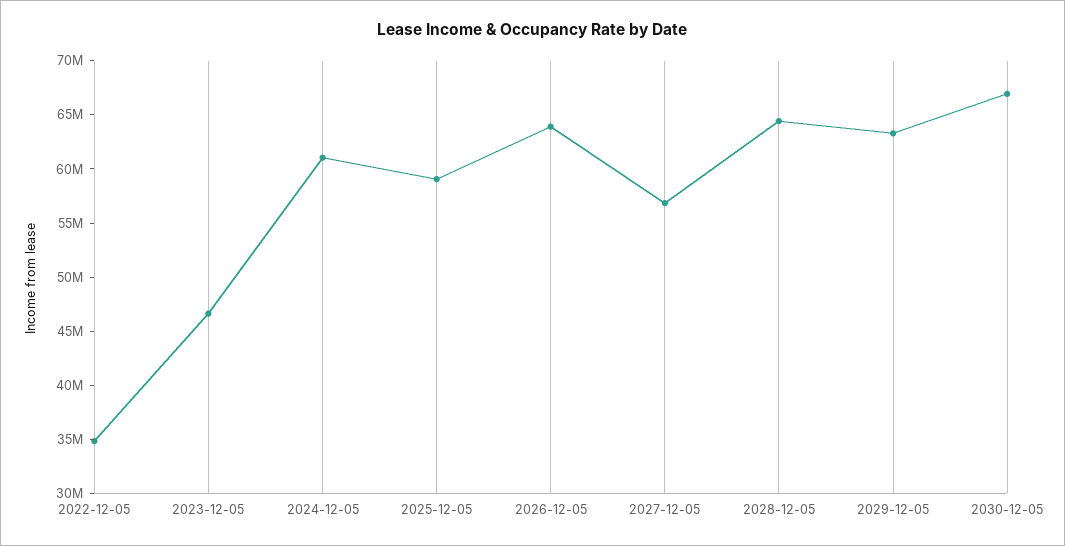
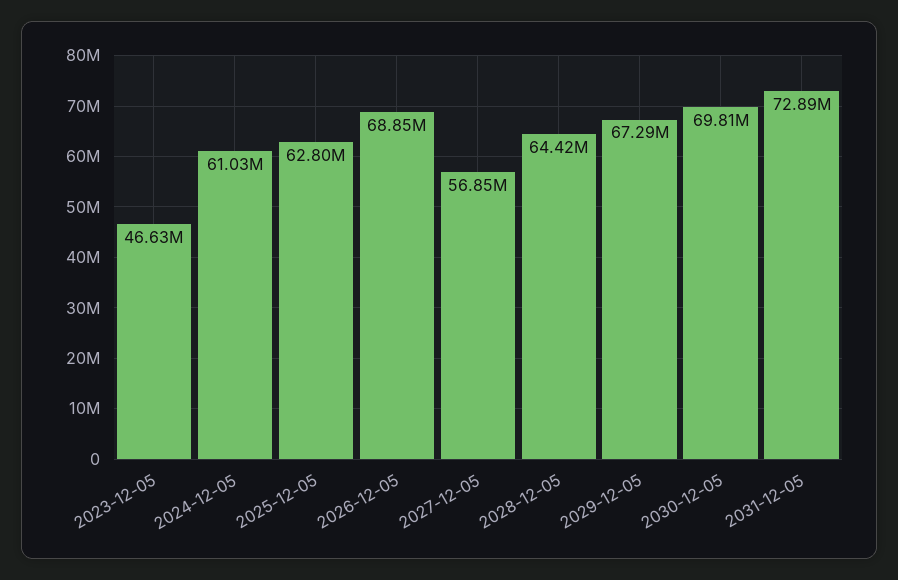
2022-12-05: 35000000 -> none
2025-12-05: 59000000 -> 62800000
2026-12-05: 64000000 -> 68850000
2029-12-05: 63000000 -> 67290000
2030-12-05: 67000000 -> 69810000
2031-12-05: none -> 72890000

